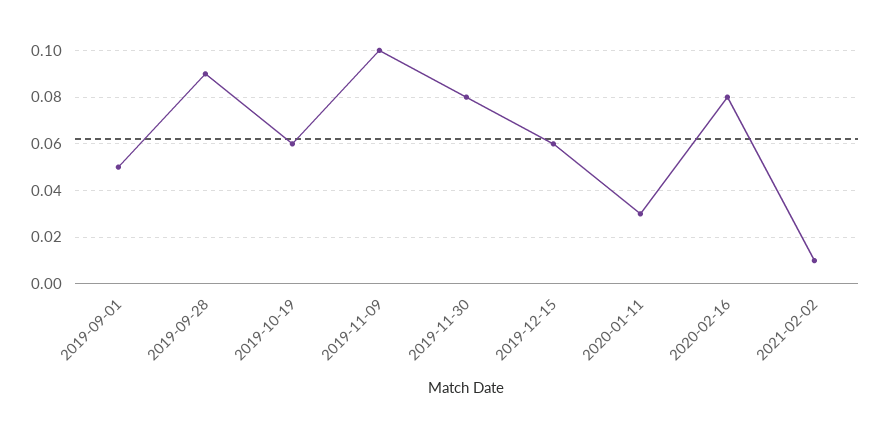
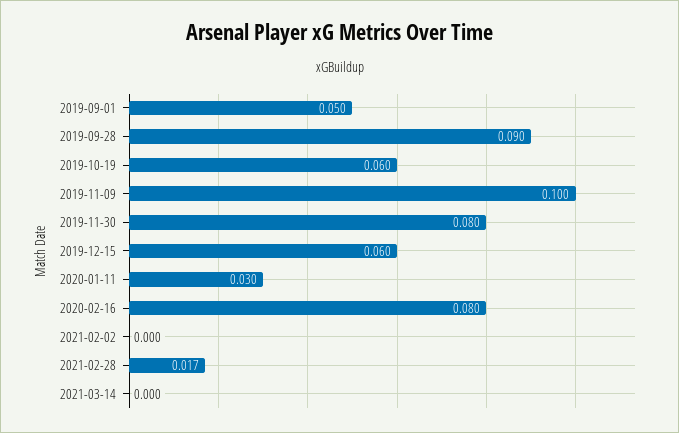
2021-02-02: 0.01 -> 0
2021-02-28: none -> 0.017
2021-03-14: none -> 0

